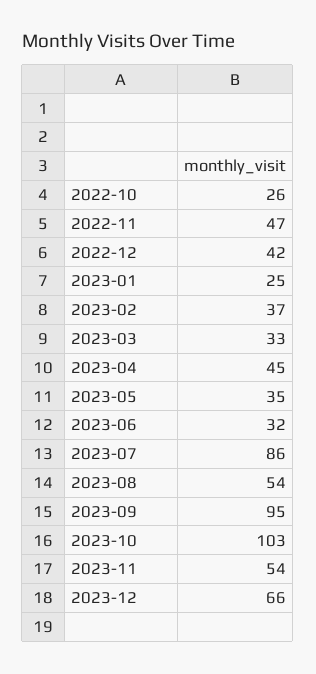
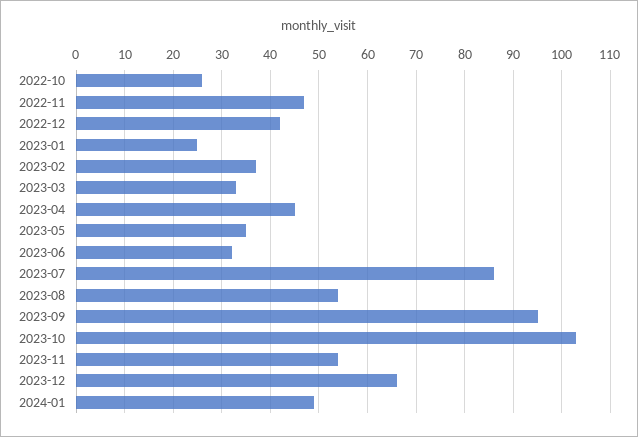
2024-01: none -> 50

